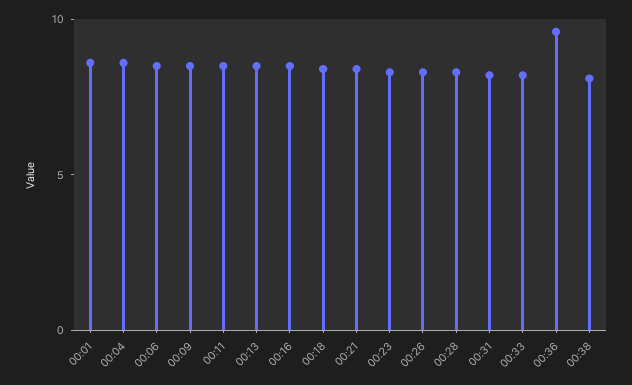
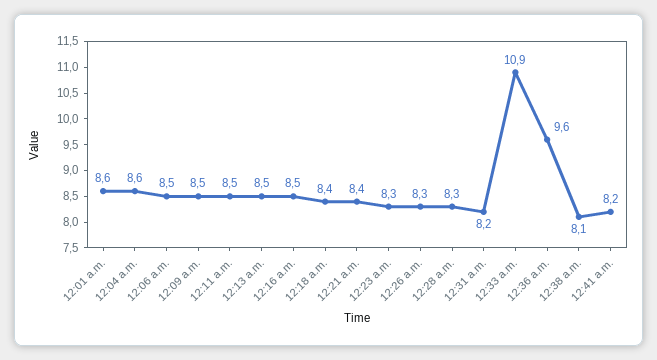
00:33: 8 -> 10.9
12:41 a.m.: none -> 8.2

